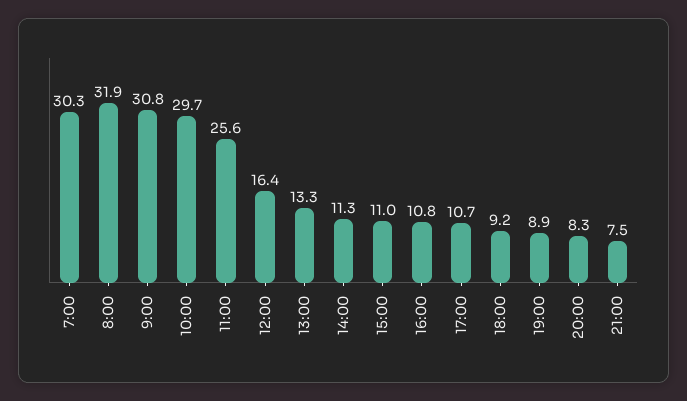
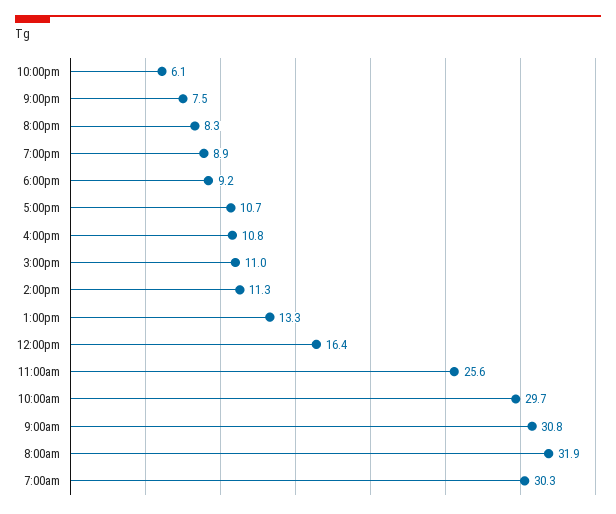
10:00pm: none -> 6.1

